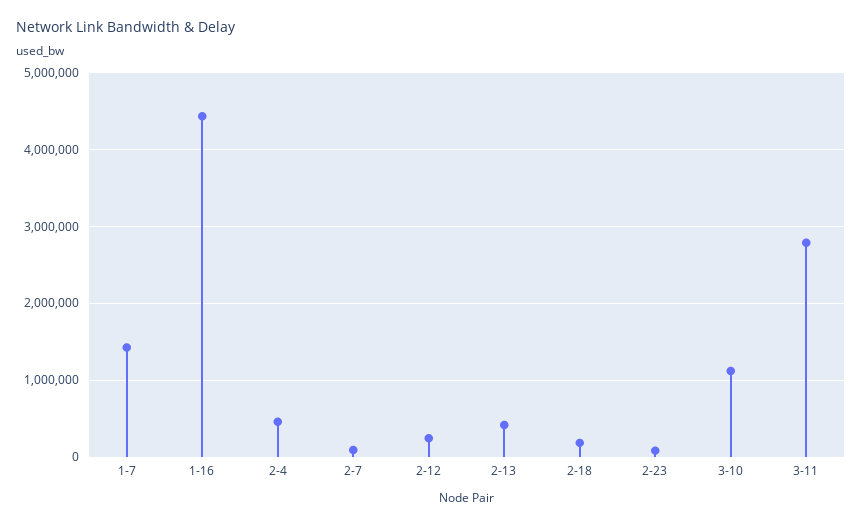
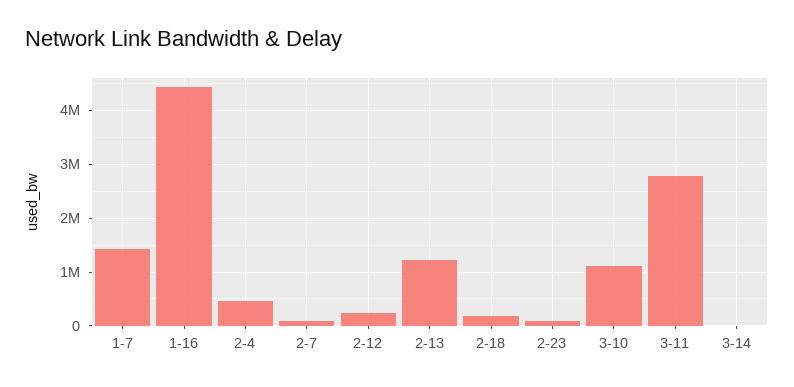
2-13: 400000 -> 1200000
3-14: none -> 0

